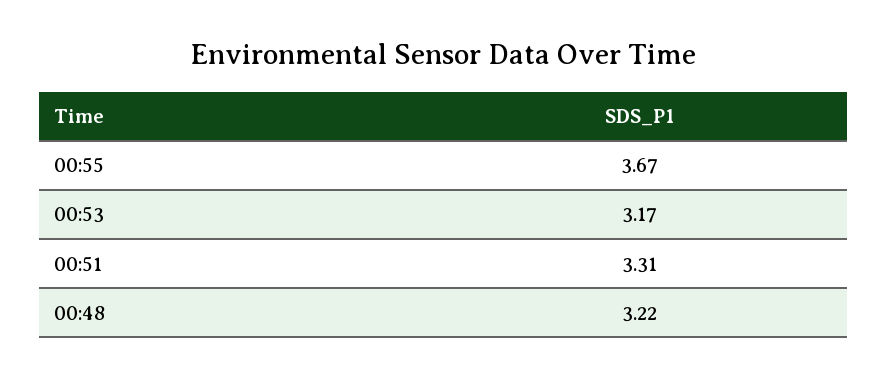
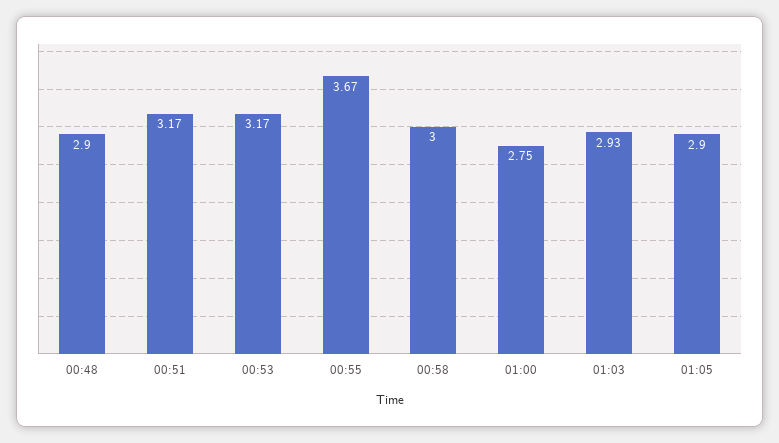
00:51: 3.31 -> 3.17
00:48: 3.22 -> 2.9
00:58: none -> 3
01:00: none -> 2.75
01:03: none -> 2.93
01:05: none -> 2.9

